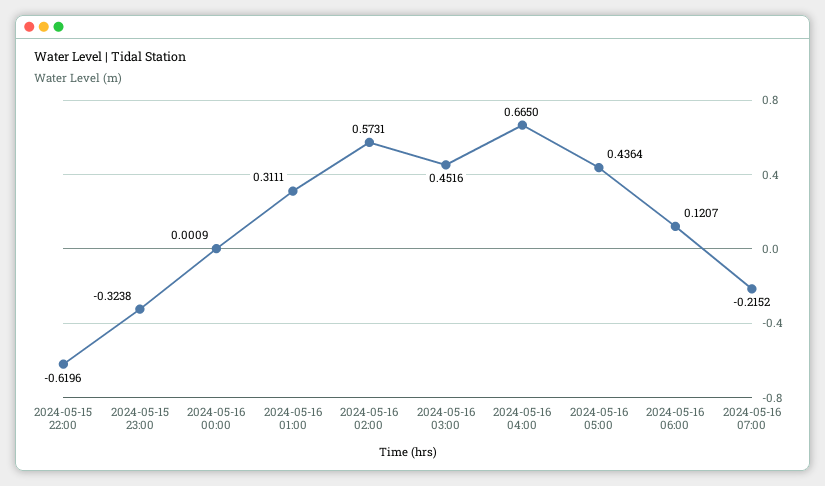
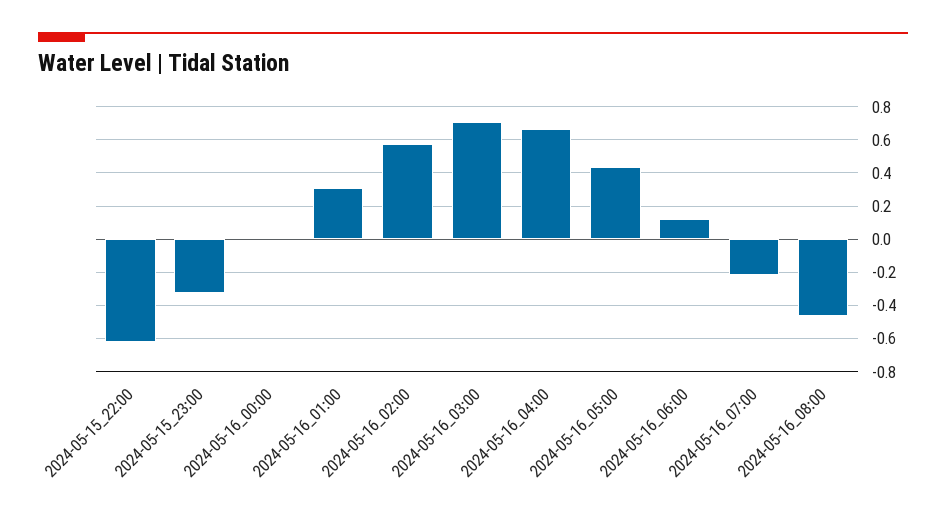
2024-05-16 03:00: 0.4516 -> 0.7
2024-05-16_08:00: none -> -0.45

